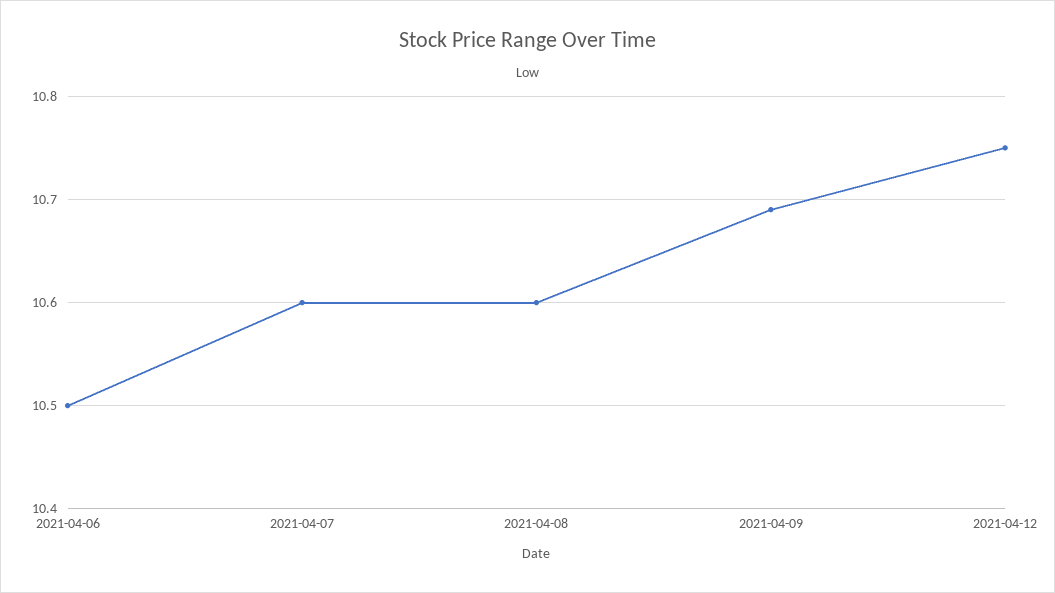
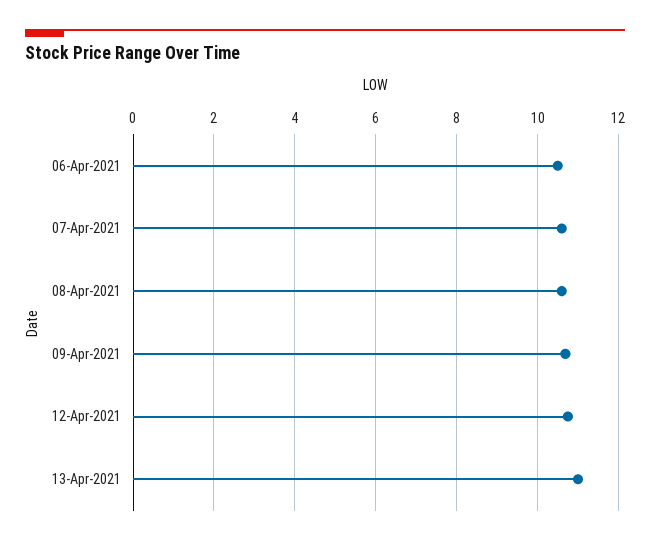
13-Apr-2021: none -> 11

